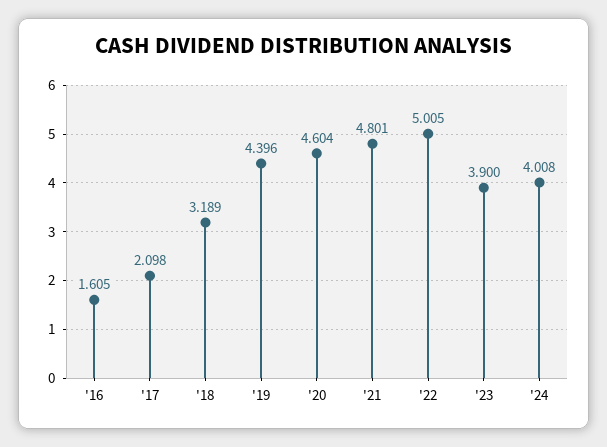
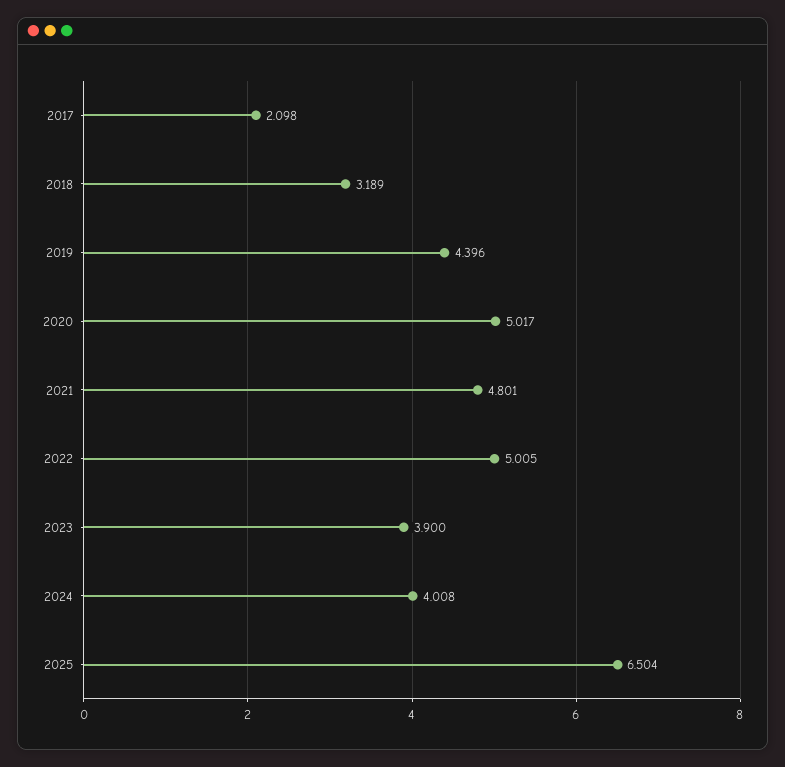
'16: 1.605 -> none
'20: 4.604 -> 5.017
2025: none -> 6.504

